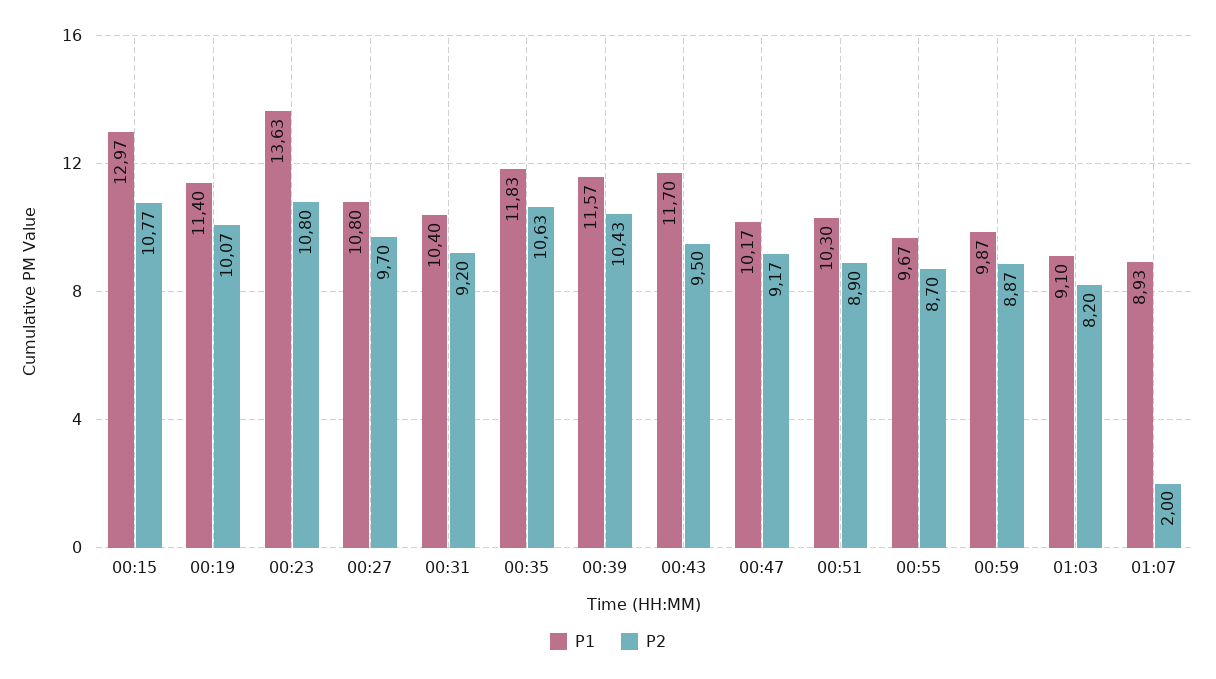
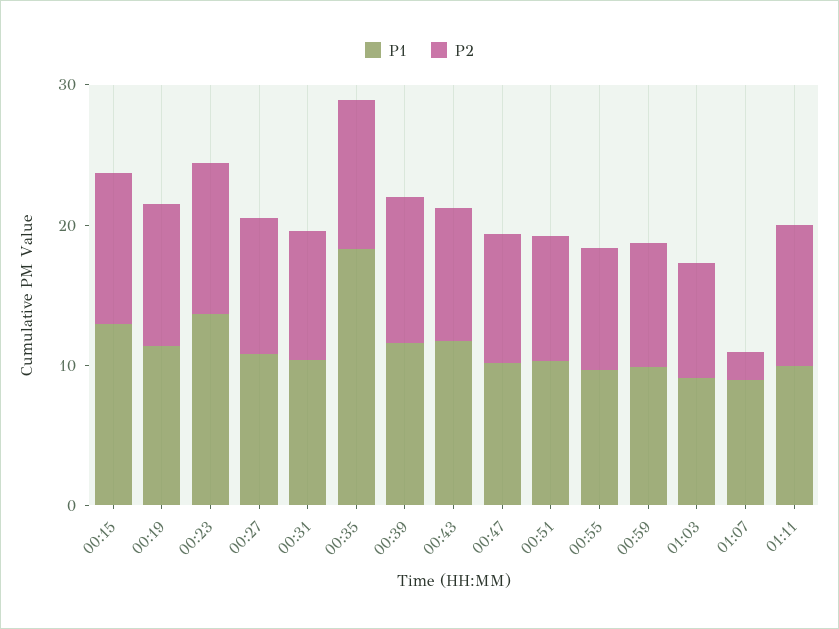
P1, 00:35: 11.83 -> 18
P1, 01:11: none -> 10
P2, 01:11: none -> 10

